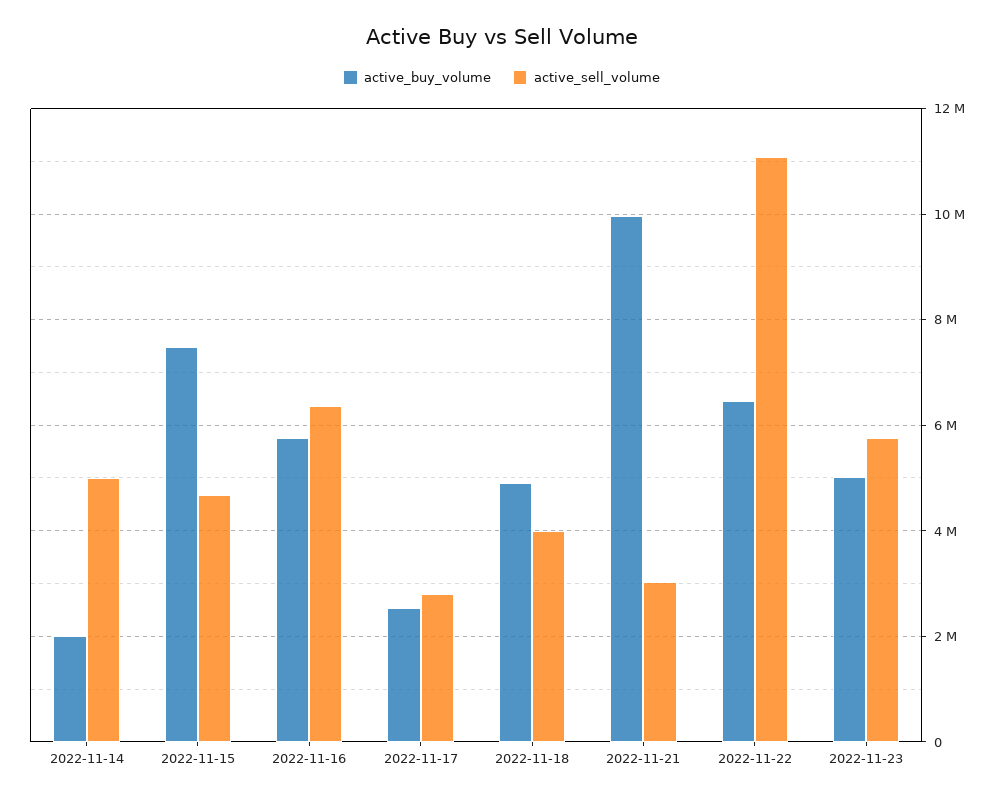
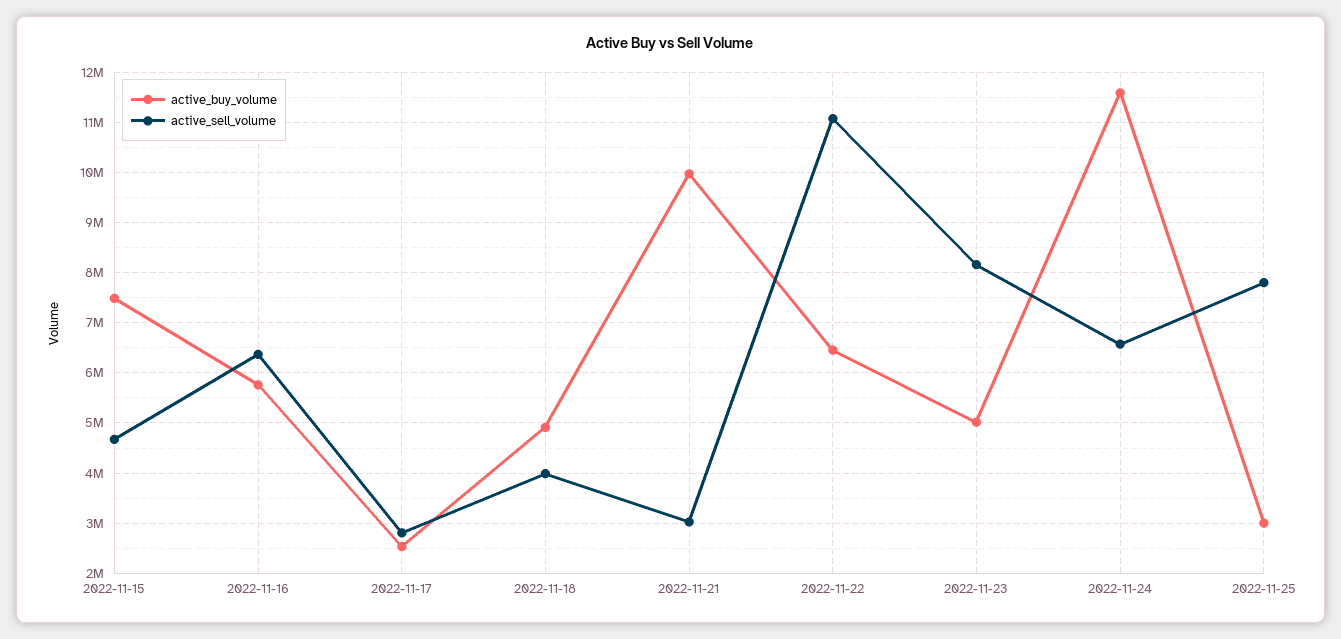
active_buy_volume, 2022-11-14: 2000000 -> none
active_sell_volume, 2022-11-14: 5000000 -> none
active_sell_volume, 2022-11-23: 5800000 -> 8200000
active_buy_volume, 2022-11-24: none -> 11600000
active_sell_volume, 2022-11-24: none -> 6600000
active_buy_volume, 2022-11-25: none -> 3000000
active_sell_volume, 2022-11-25: none -> 7800000

